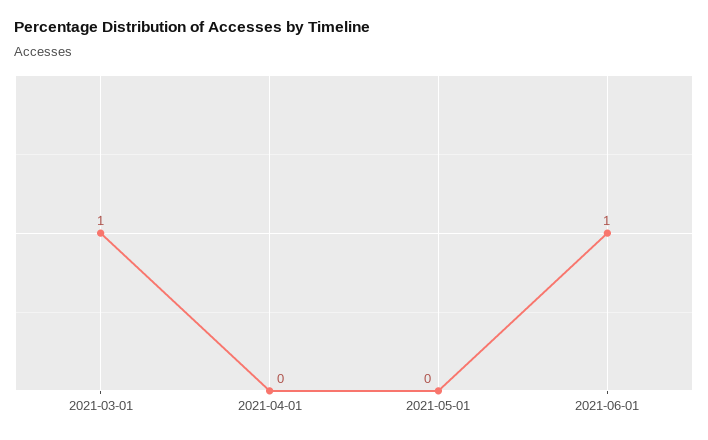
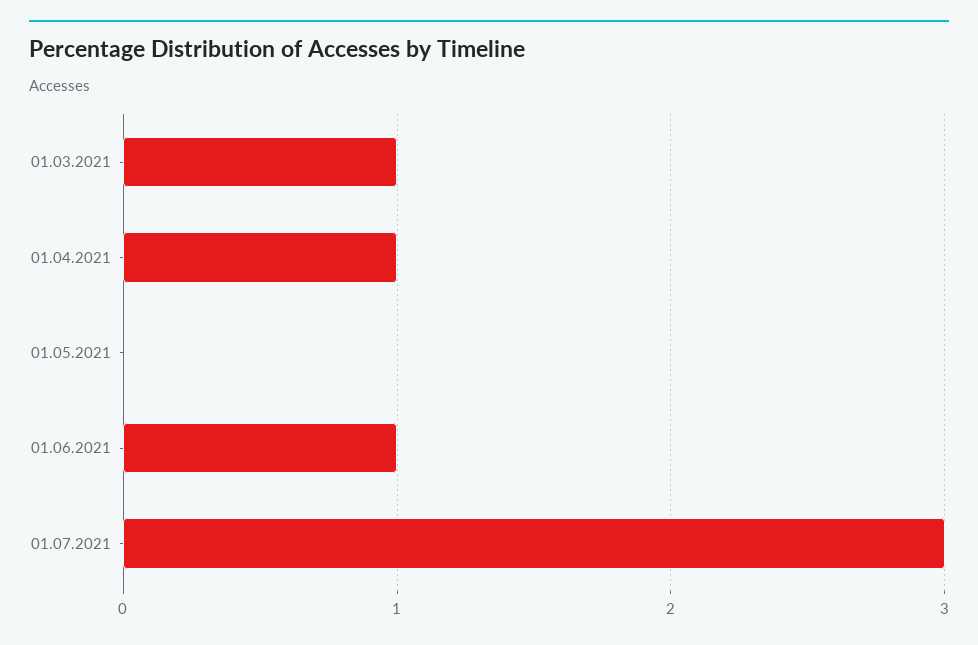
2021-04-01: 0 -> 1
01.07.2021: none -> 3

